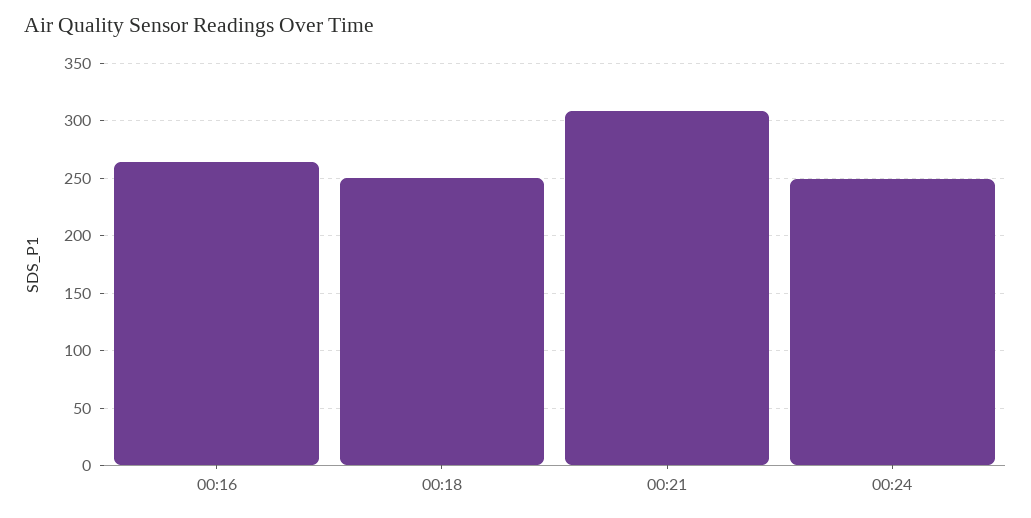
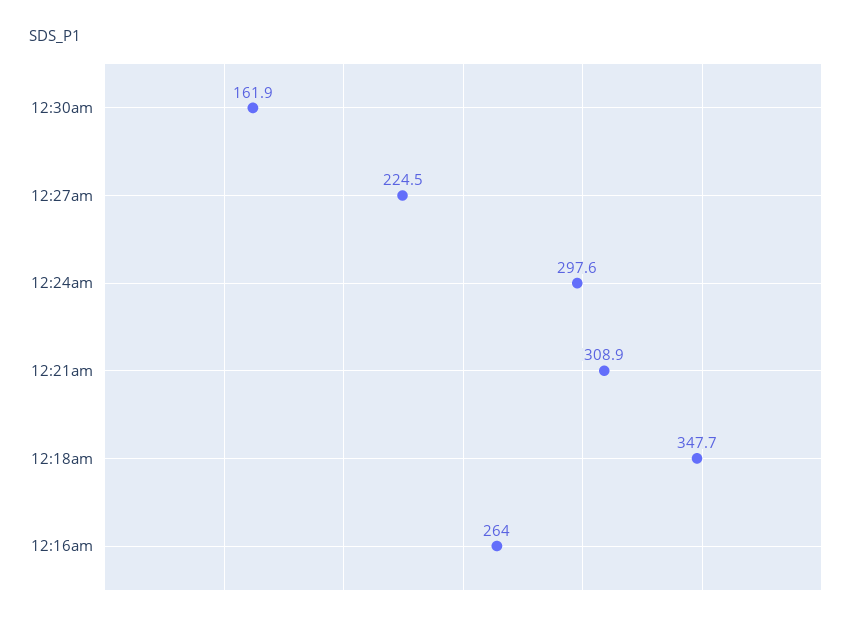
00:18: 250 -> 347.7
00:24: 250 -> 297.6
12:30am: none -> 161.9
12:27am: none -> 224.5

